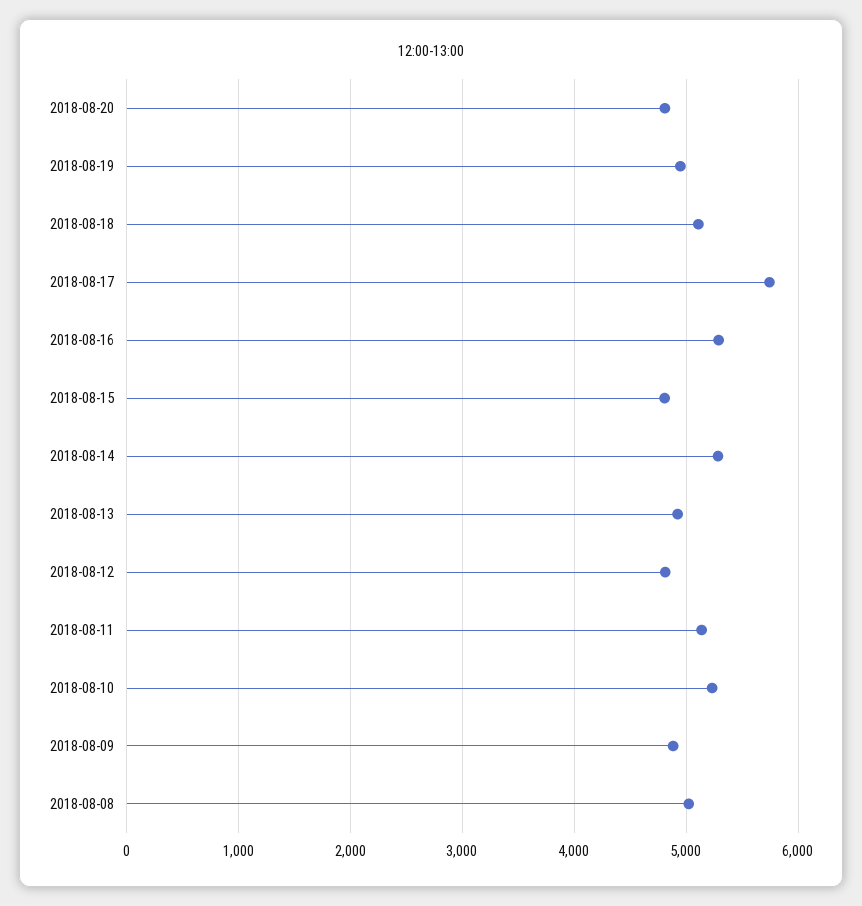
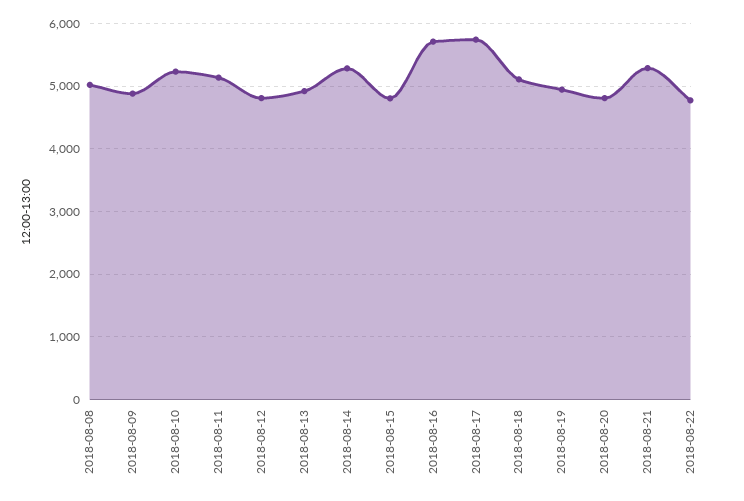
2018-08-16: 5300 -> 5700
2018-08-21: none -> 5300
2018-08-22: none -> 4800

